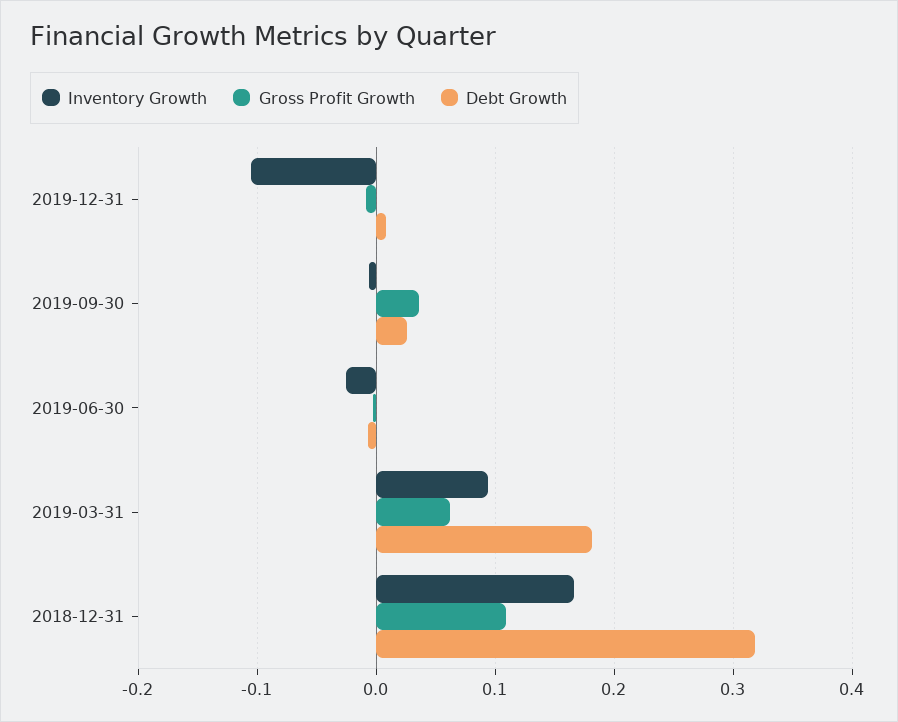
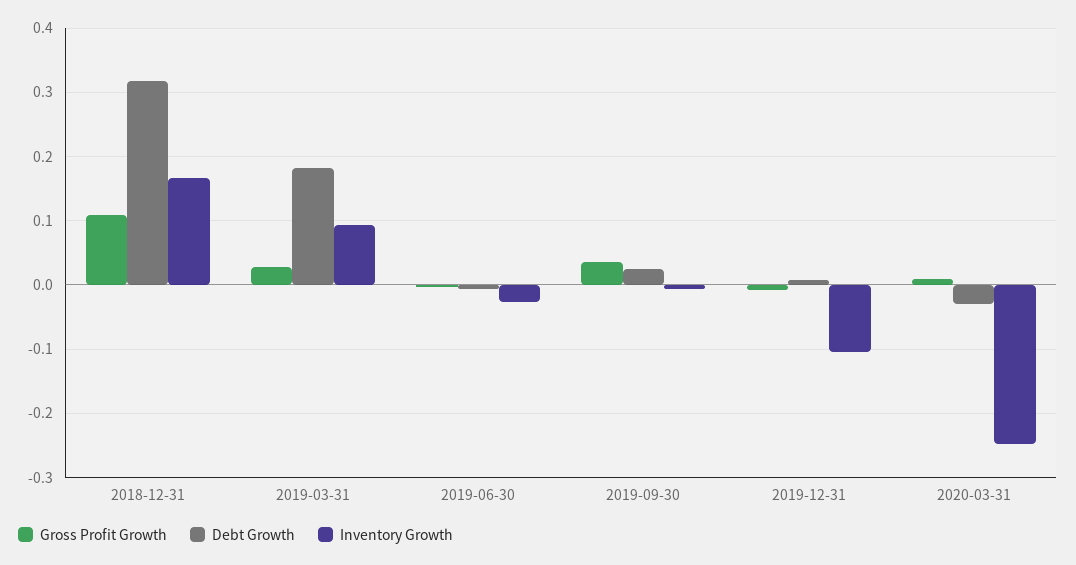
Gross Profit Growth, 2019-03-31: 0.06 -> 0.03
Gross Profit Growth, 2020-03-31: none -> 0.01
Debt Growth, 2020-03-31: none -> -0.03
Inventory Growth, 2020-03-31: none -> -0.25

